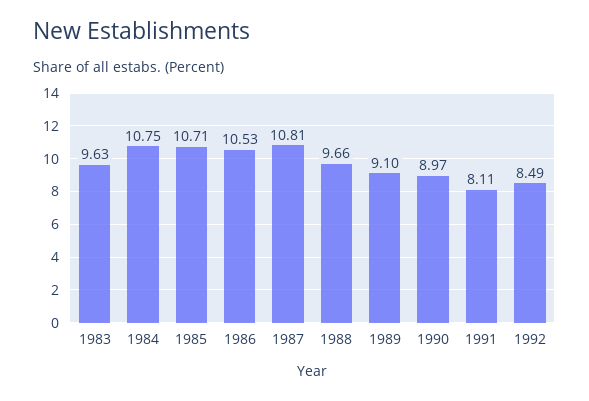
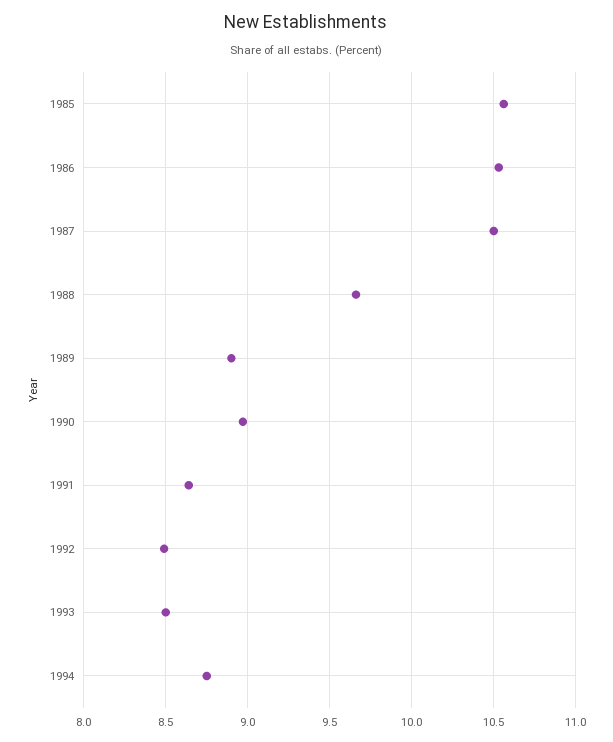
1983: 9.63 -> none
1984: 10.75 -> none
1985: 10.71 -> 10.55
1987: 10.81 -> 10.5
1989: 9.1 -> 8.9
1991: 8.11 -> 8.65
1993: none -> 8.5
1994: none -> 8.75

